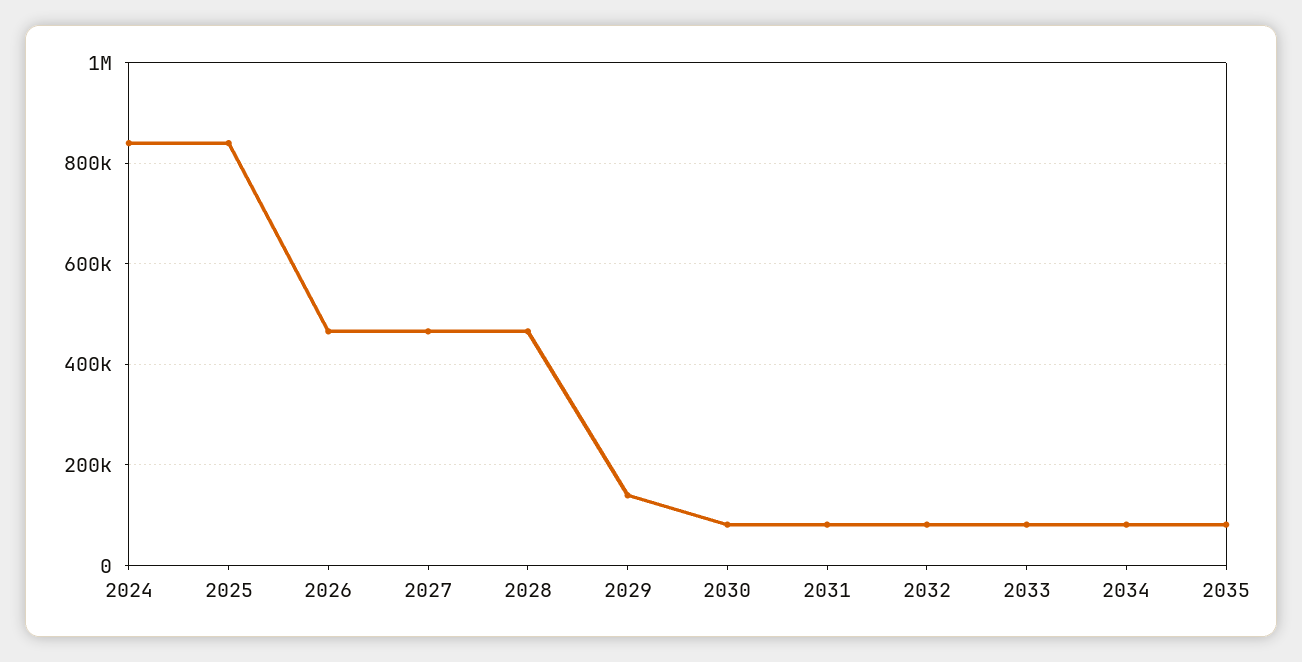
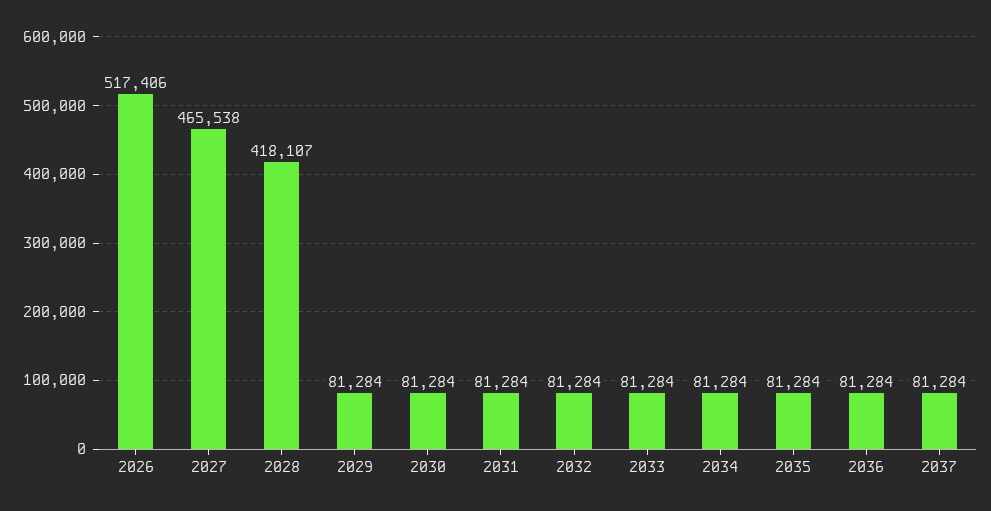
2024: 840000 -> none
2025: 840000 -> none
2026: 460000 -> 517406
2028: 460000 -> 418107
2029: 140000 -> 81284
2036: none -> 81284
2037: none -> 81284

